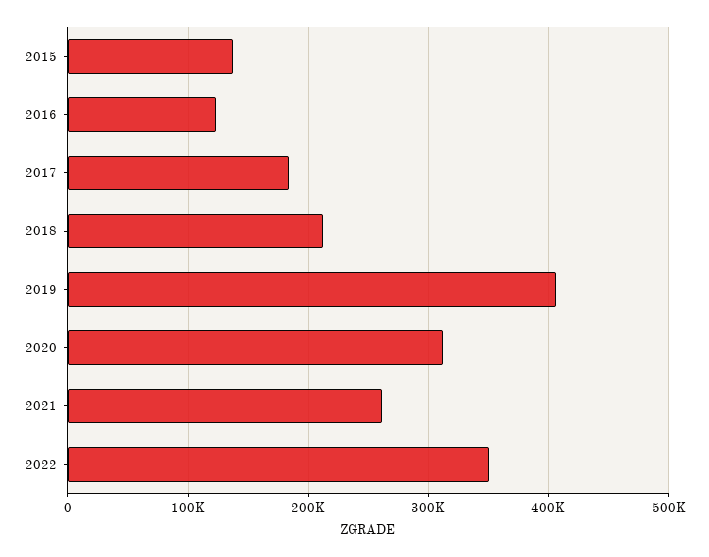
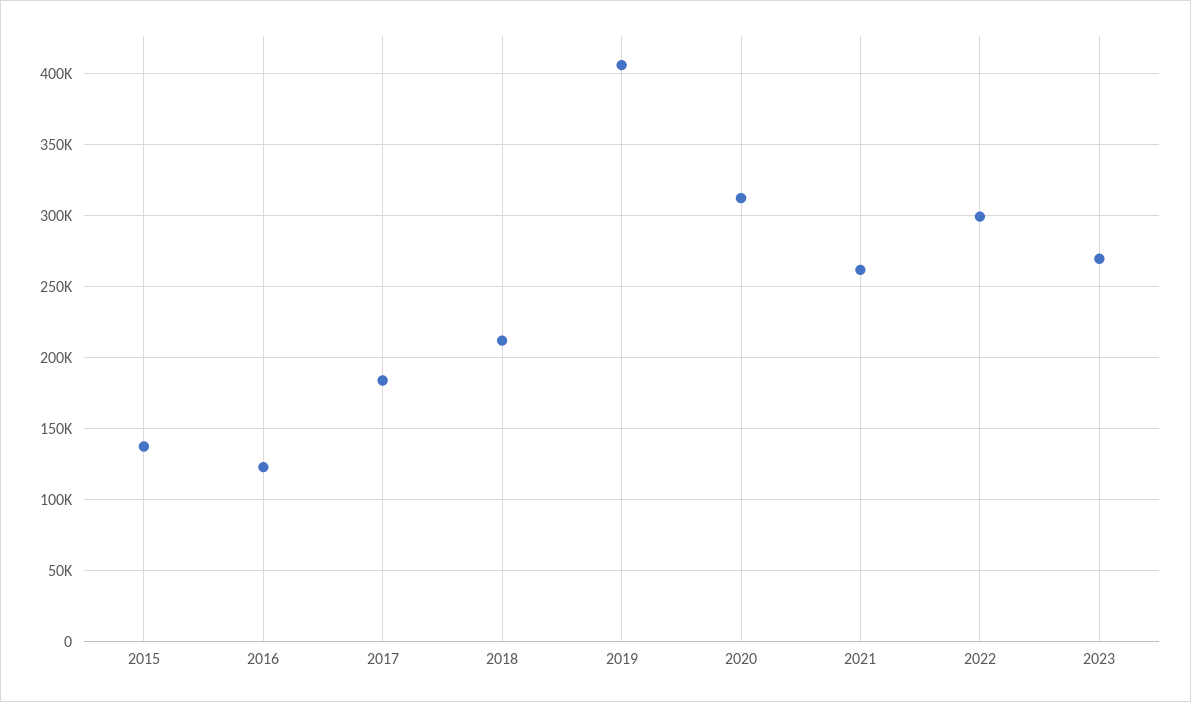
2022: 350000 -> 300000
2023: none -> 270000

